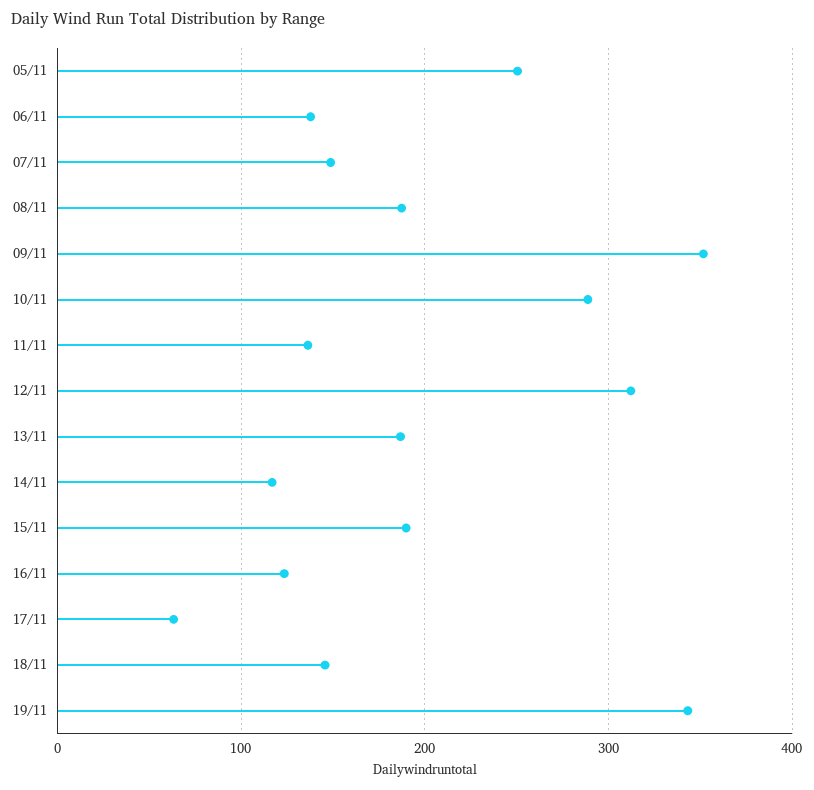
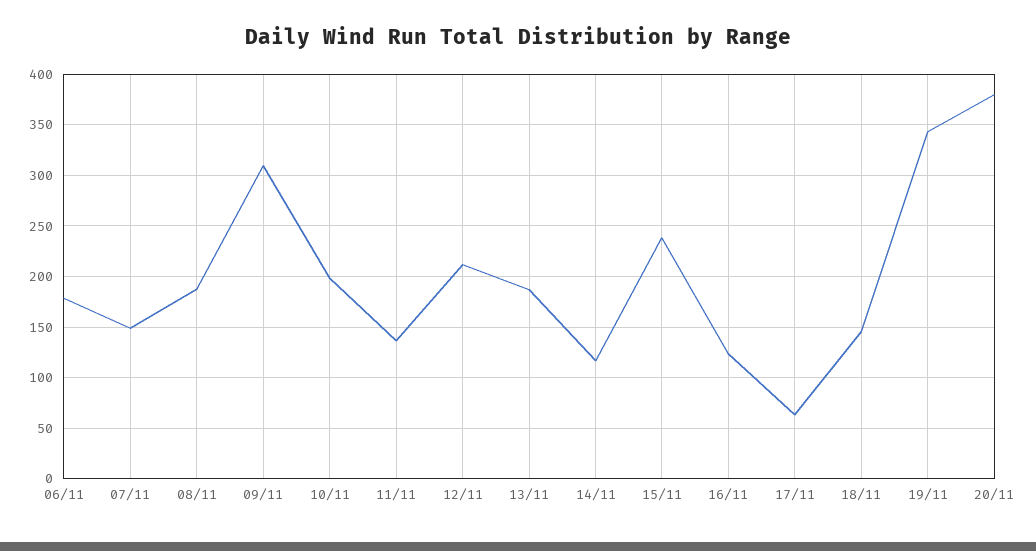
05/11: 250 -> none
06/11: 140 -> 180
09/11: 350 -> 310
10/11: 290 -> 200
12/11: 310 -> 210
15/11: 190 -> 240
20/11: none -> 380

